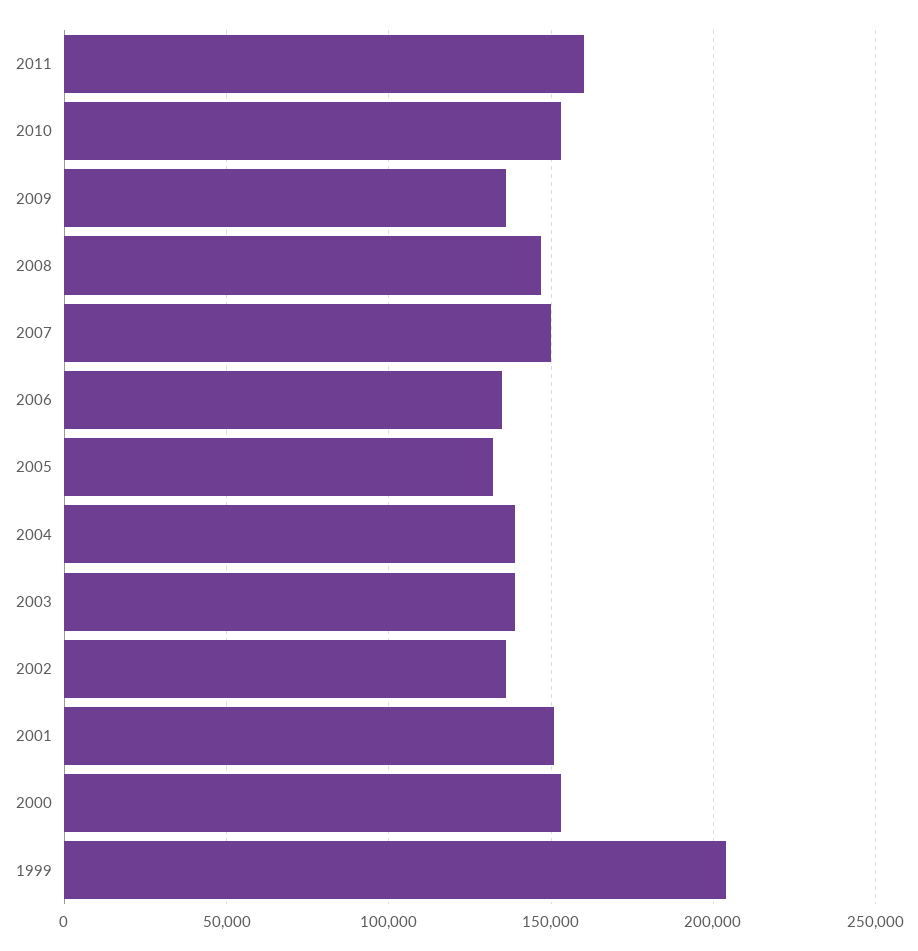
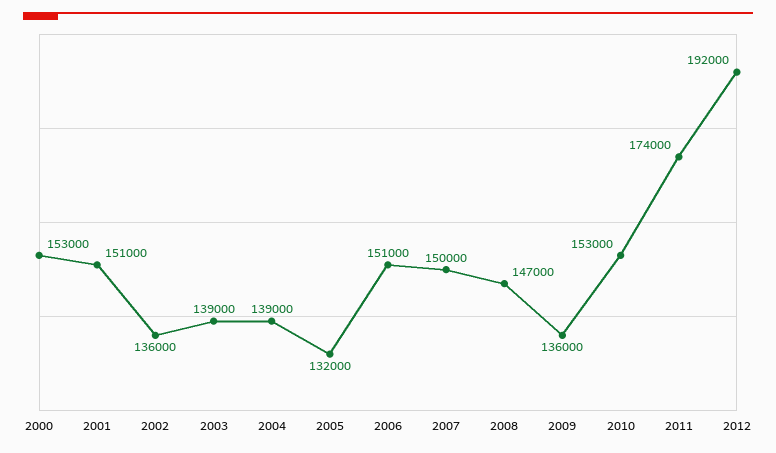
2011: 160000 -> 174000
2006: 135000 -> 151000
1999: 205000 -> none
2012: none -> 192000

